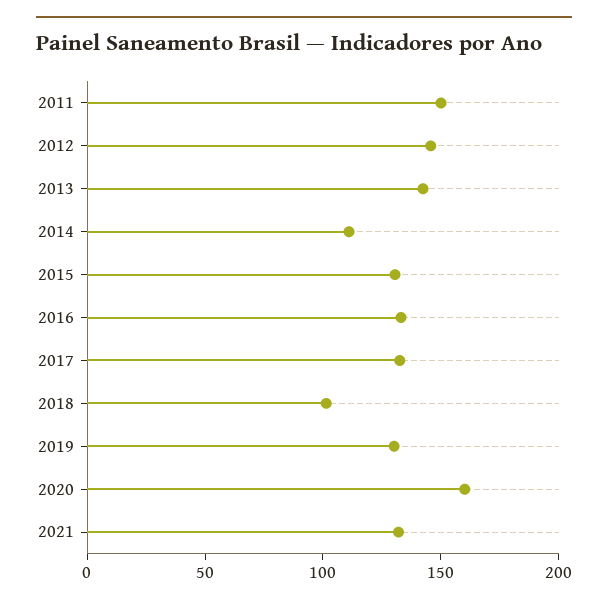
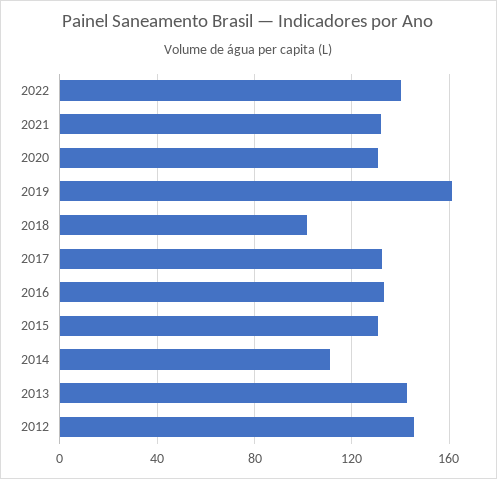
2011: 150 -> none
2019: 130 -> 160
2020: 160 -> 130
2022: none -> 140

